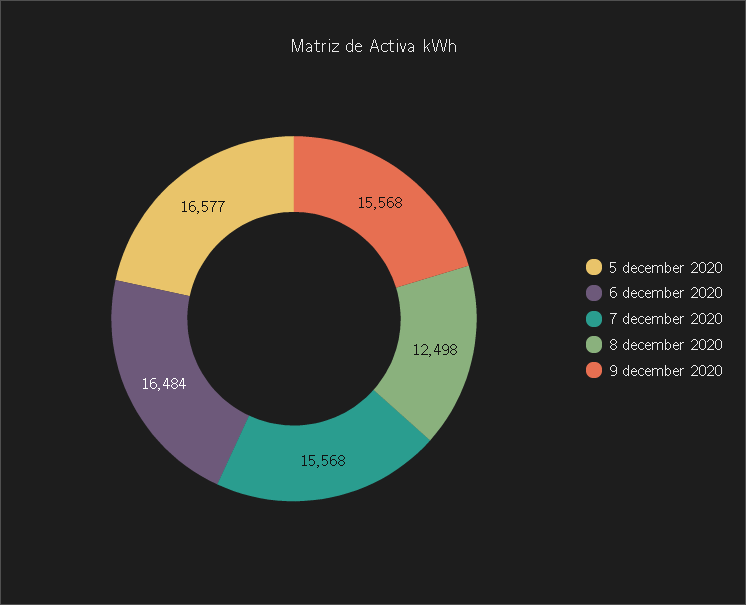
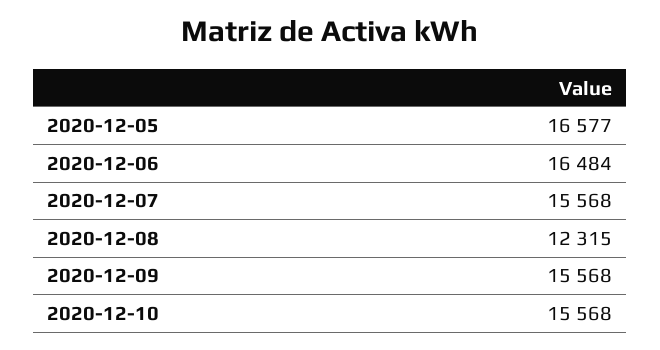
8 december 2020: 12498 -> 12315
2020-12-10: none -> 15568

